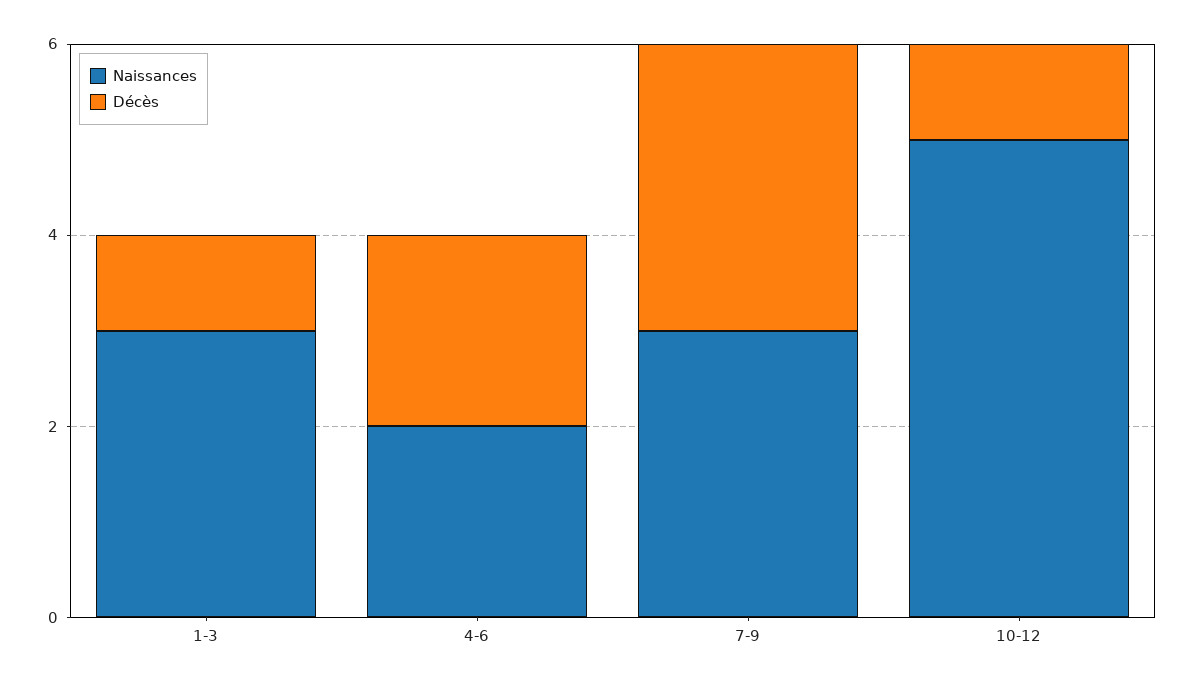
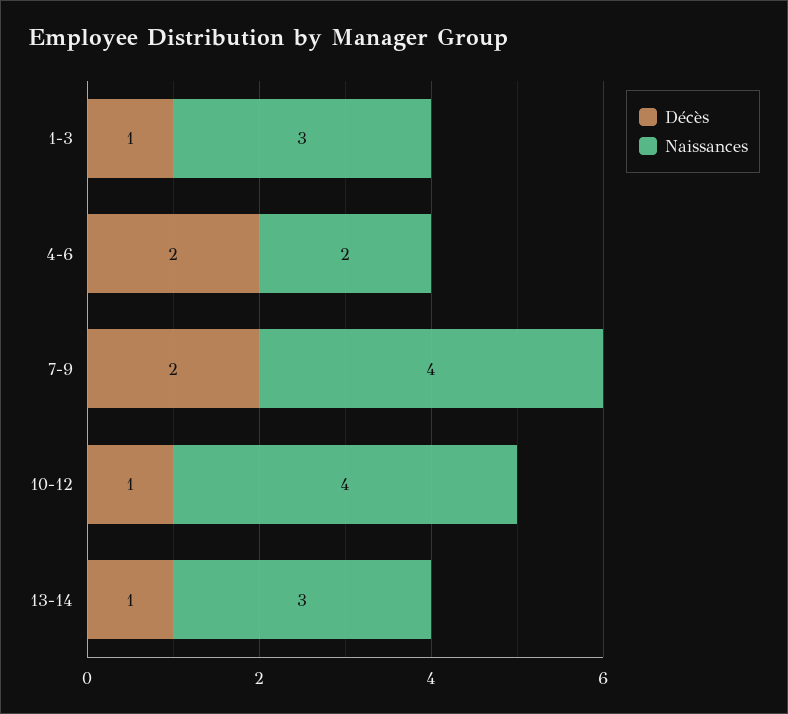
Naissances, 7-9: 3 -> 4
Décès, 7-9: 3 -> 2
Naissances, 10-12: 5 -> 4
Décès, 13-14: none -> 1
Naissances, 13-14: none -> 3

